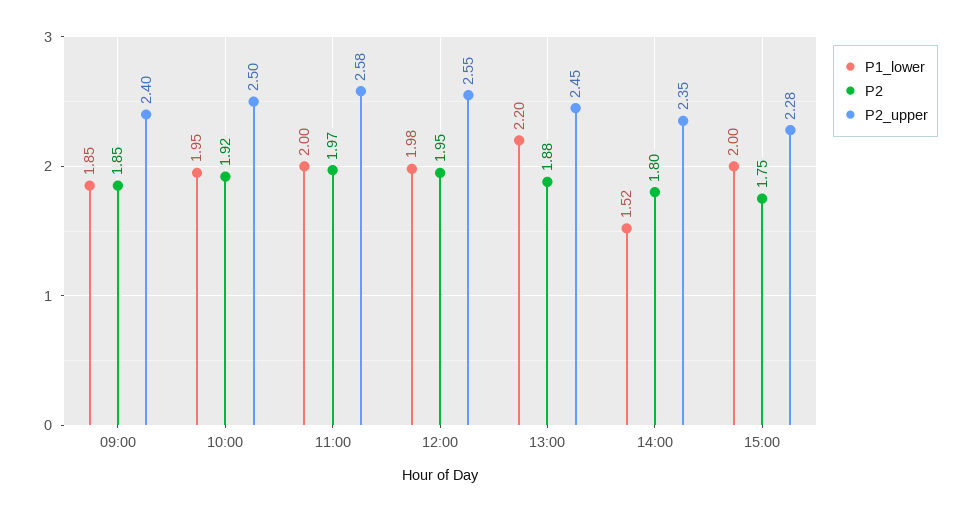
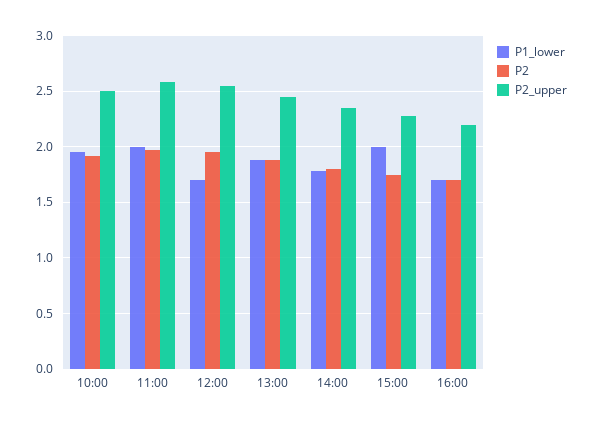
P1_lower, 09:00: 1.85 -> none
P2, 09:00: 1.85 -> none
P2_upper, 09:00: 2.4 -> none
P1_lower, 12:00: 1.98 -> 1.7
P1_lower, 13:00: 2.2 -> 1.9
P1_lower, 14:00: 1.52 -> 1.8
P1_lower, 16:00: none -> 1.7
P2, 16:00: none -> 1.7
P2_upper, 16:00: none -> 2.2

